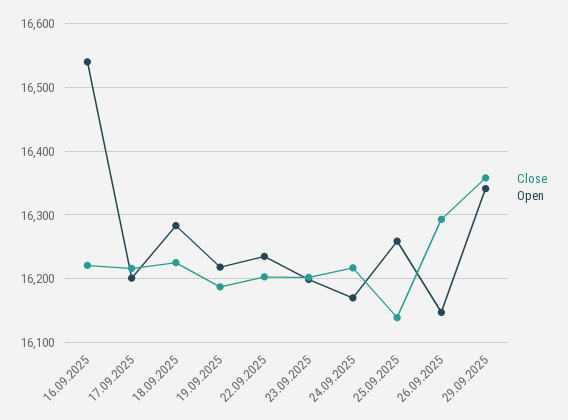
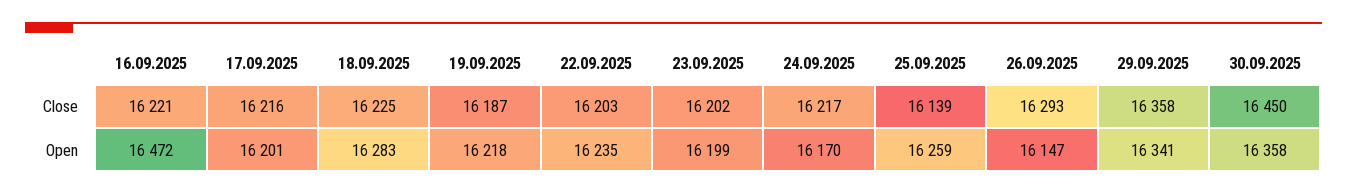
Open, 16.09.2025: 16540 -> 16472
Close, 30.09.2025: none -> 16450
Open, 30.09.2025: none -> 16358

